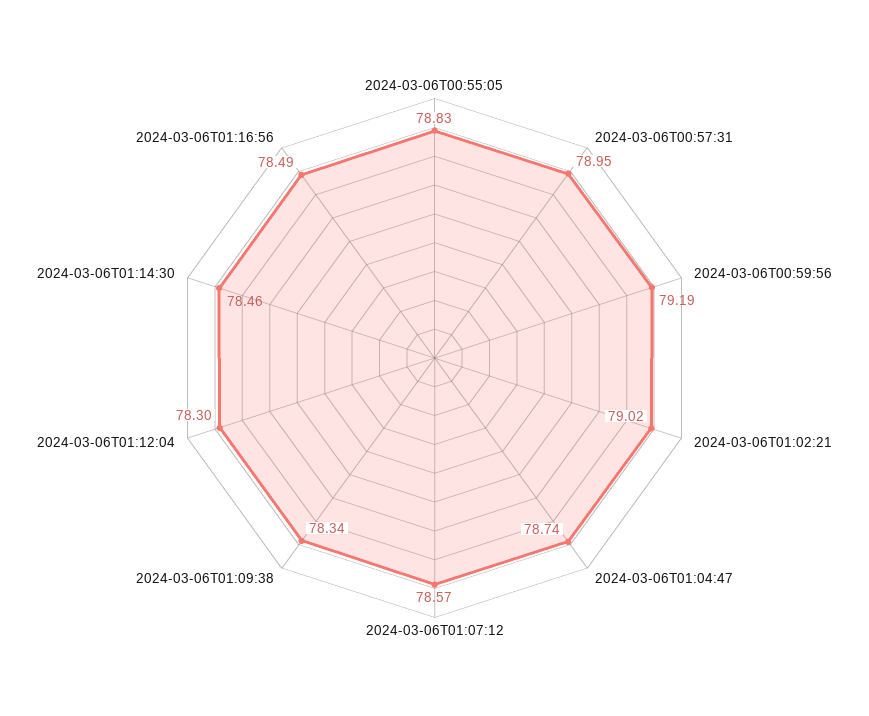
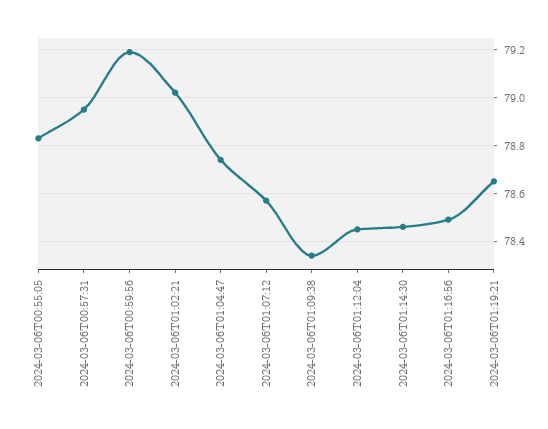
2024-03-06T01:12:04: 78.3 -> 78.45
2024-03-06T01:19:21: none -> 78.65

